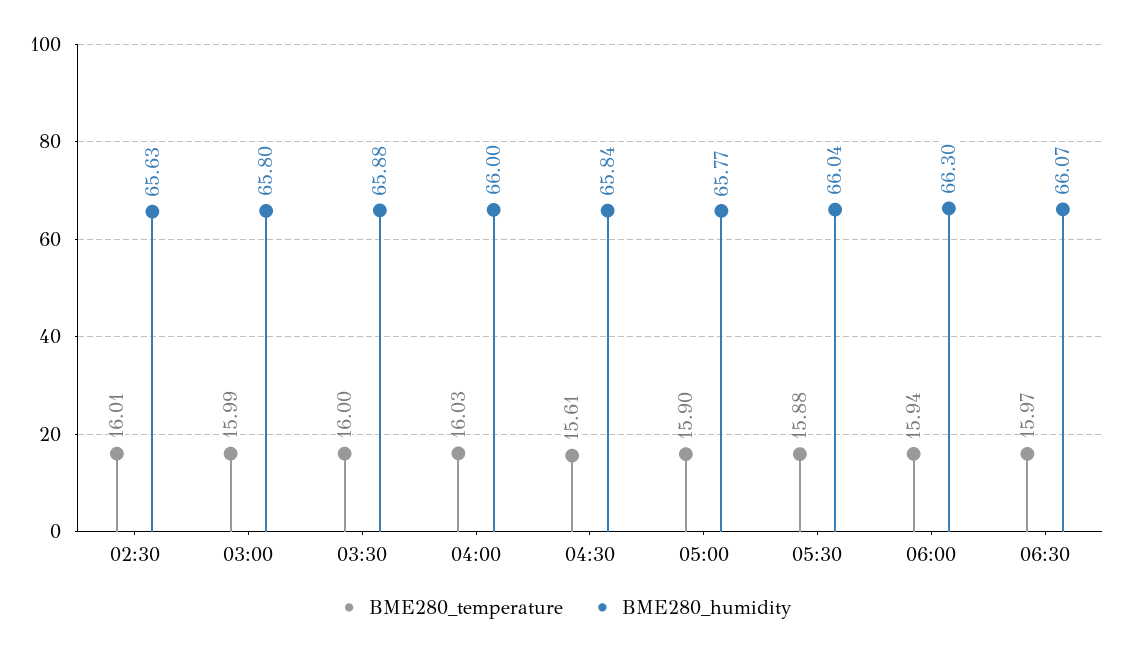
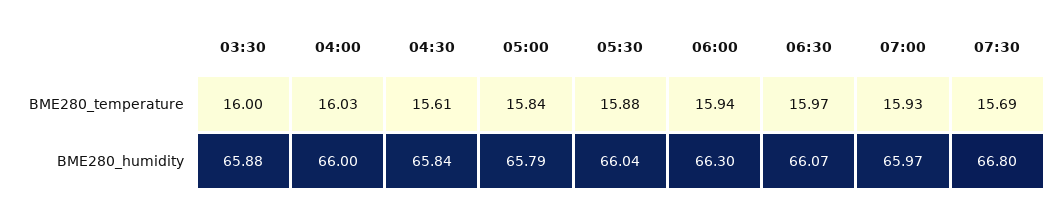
BME280_temperature, 02:30: 16.01 -> none
BME280_humidity, 02:30: 65.63 -> none
BME280_temperature, 03:00: 15.99 -> none
BME280_humidity, 03:00: 65.8 -> none
BME280_temperature, 05:00: 15.9 -> 15.84
BME280_humidity, 05:00: 65.77 -> 65.79
BME280_temperature, 07:00: none -> 15.93
BME280_temperature, 07:30: none -> 15.69
BME280_humidity, 07:00: none -> 65.97
BME280_humidity, 07:30: none -> 66.8

